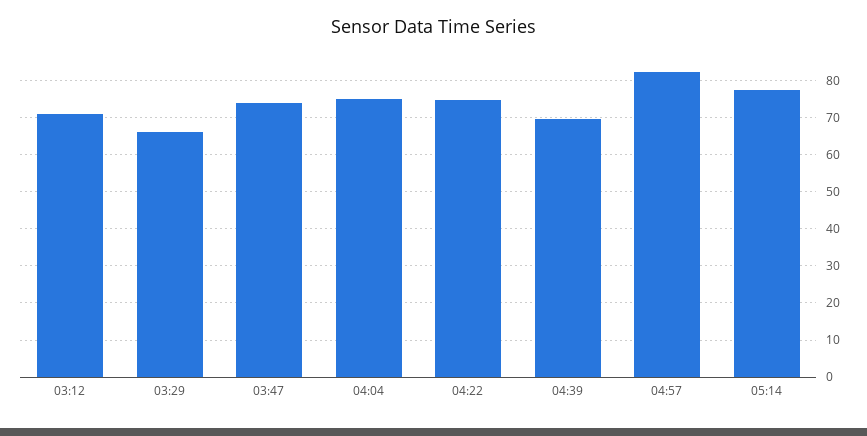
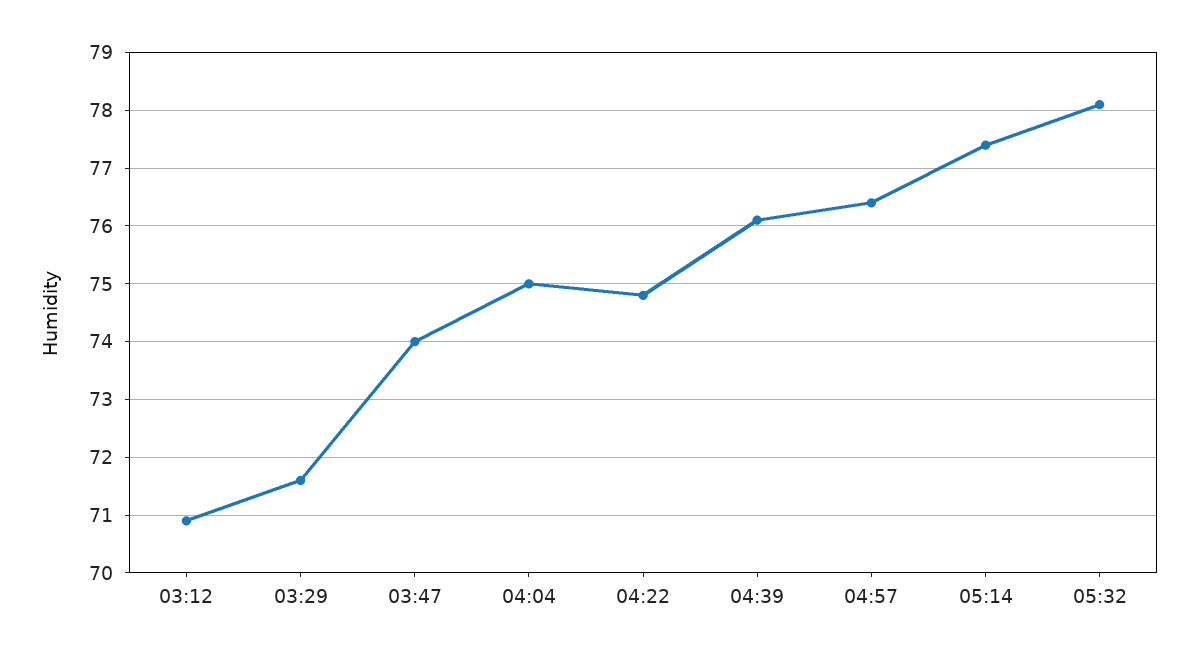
03:29: 66 -> 71.5
04:39: 70 -> 76
04:57: 82 -> 76.5
05:32: none -> 78

